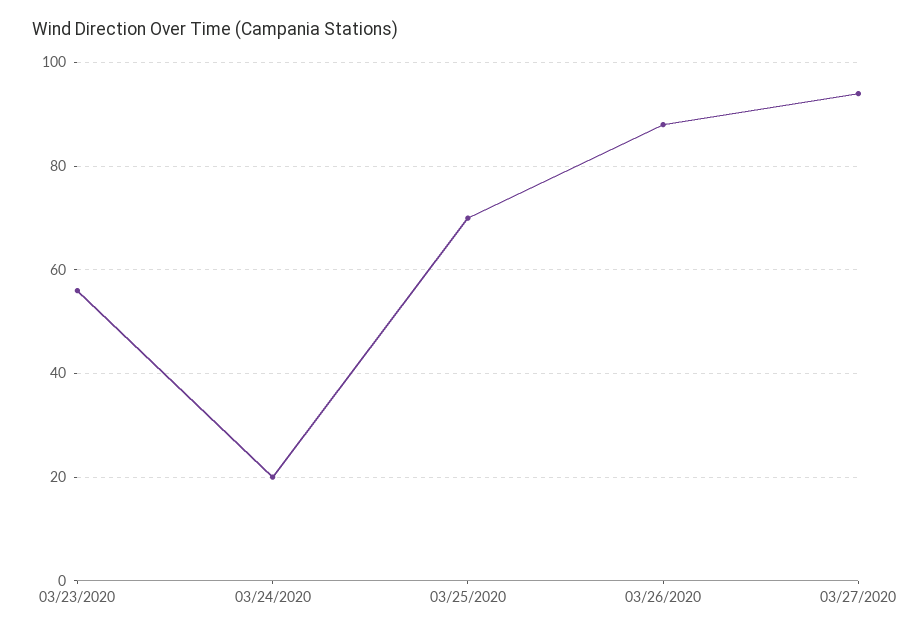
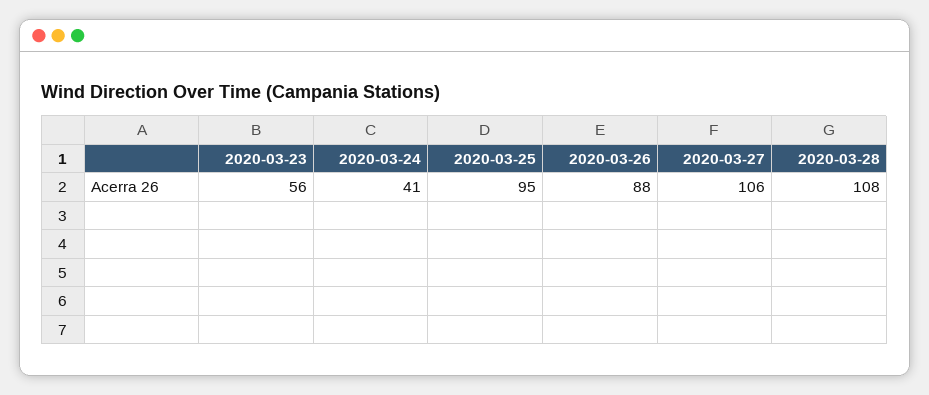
03/24/2020: 20 -> 41
03/25/2020: 70 -> 95
03/27/2020: 95 -> 106
2020-03-28: none -> 108

